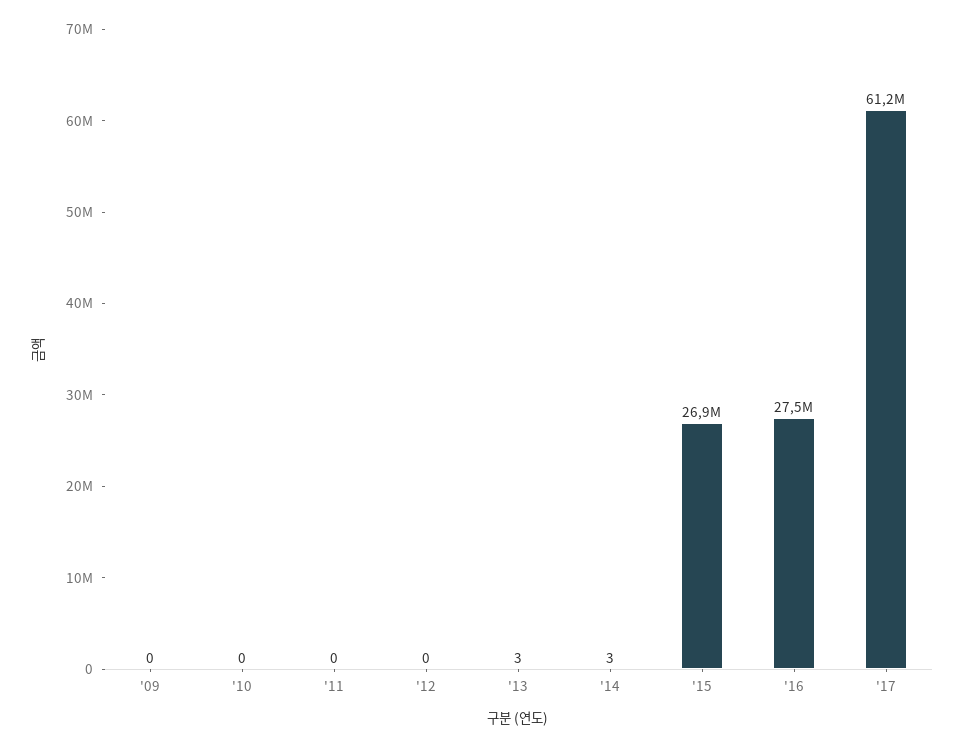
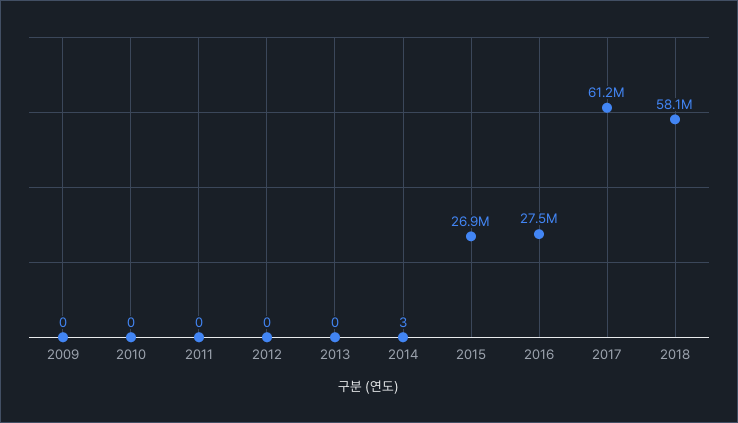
'13: 3 -> 0
2018: none -> 58100000

